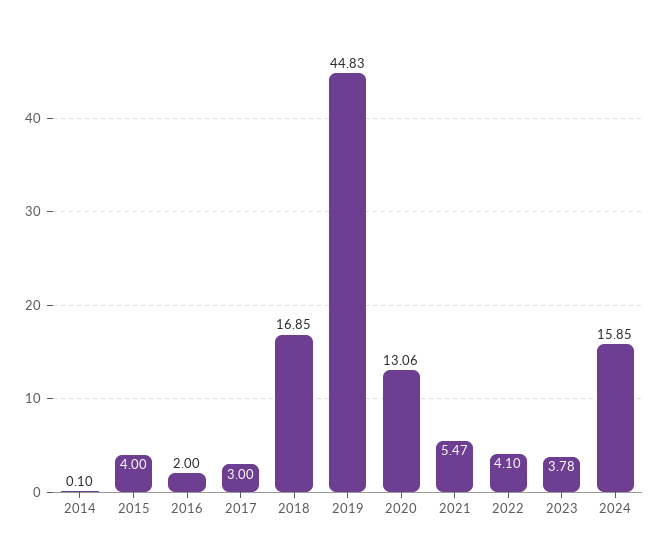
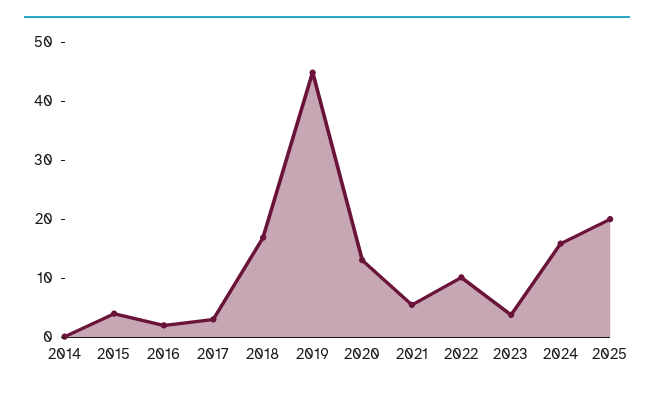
2022: 4.1 -> 10
2025: none -> 20

